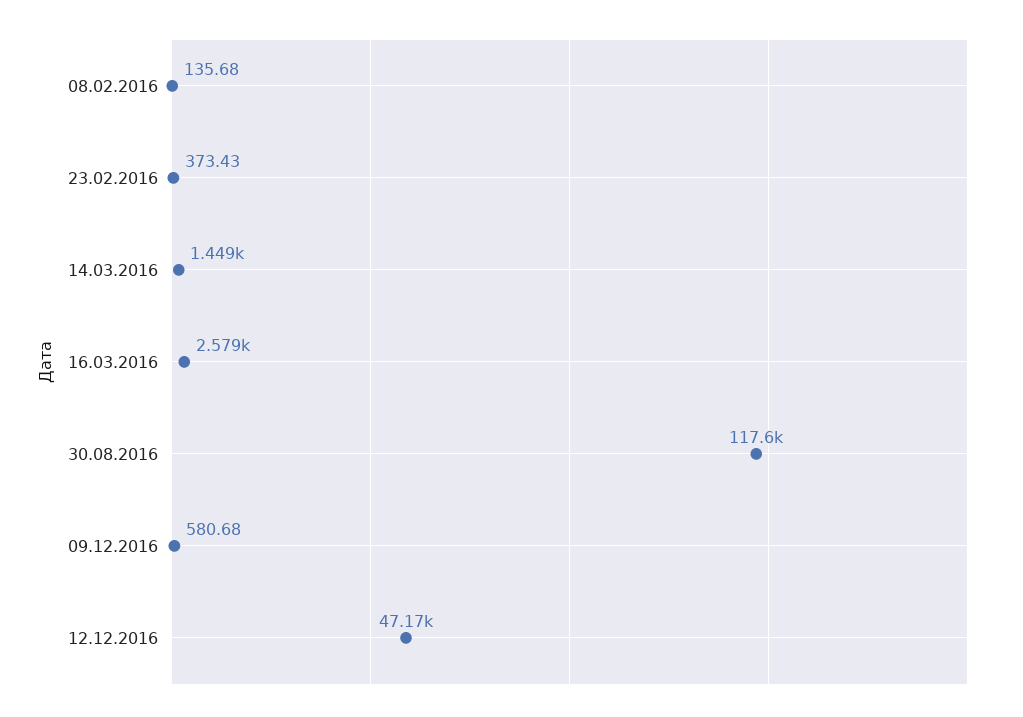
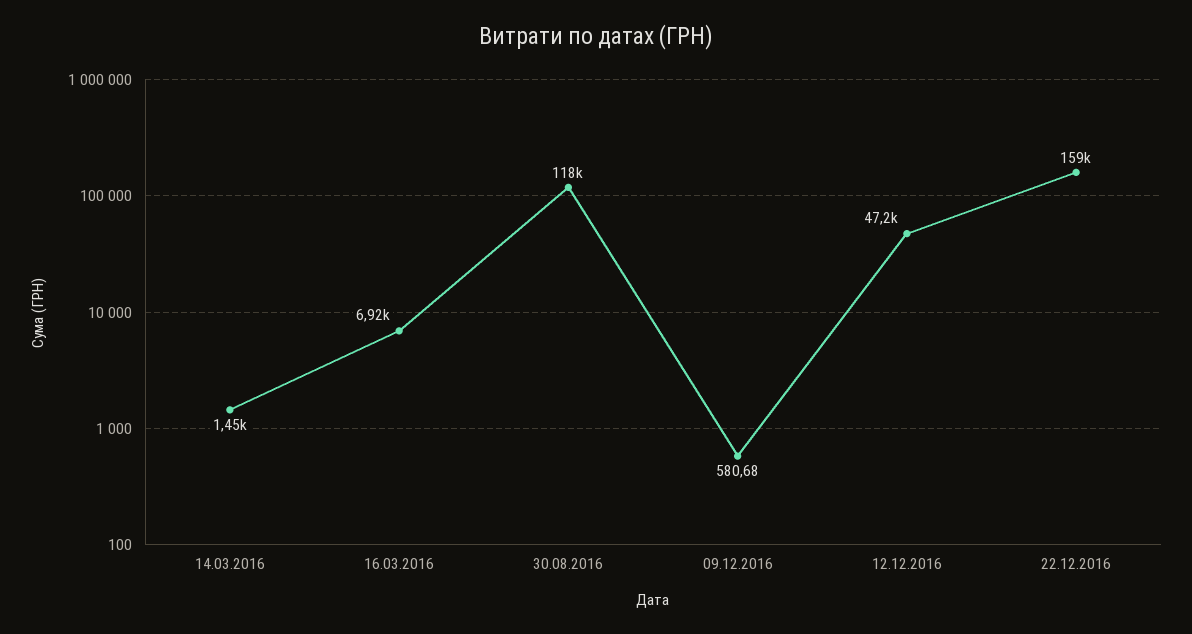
08.02.2016: 135.68 -> none
23.02.2016: 373.43 -> none
16.03.2016: 2579 -> 6920
22.12.2016: none -> 159000

